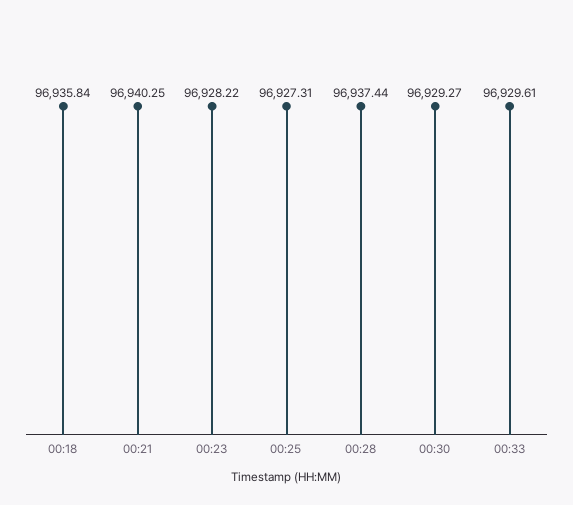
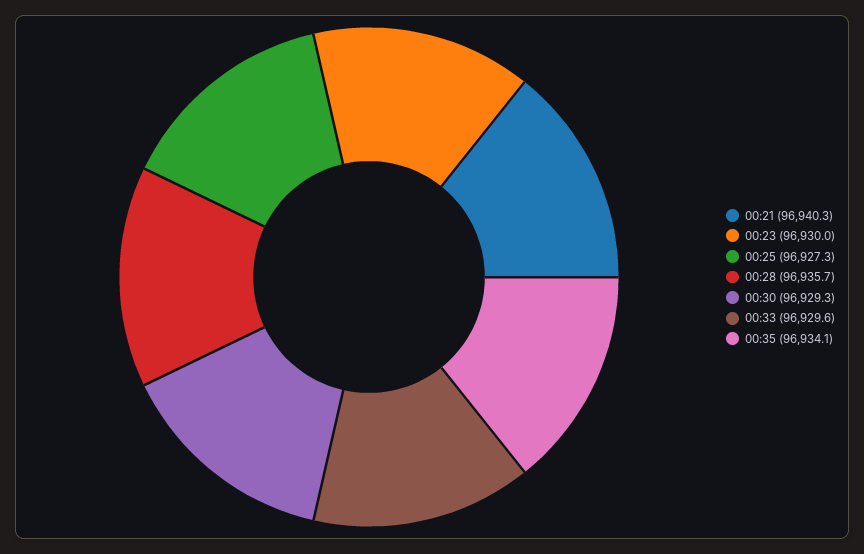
00:18: 96935.84 -> none
00:23: 96928.22 -> 96930
00:28: 96937.44 -> 96935.7
00:35: none -> 96934.1

